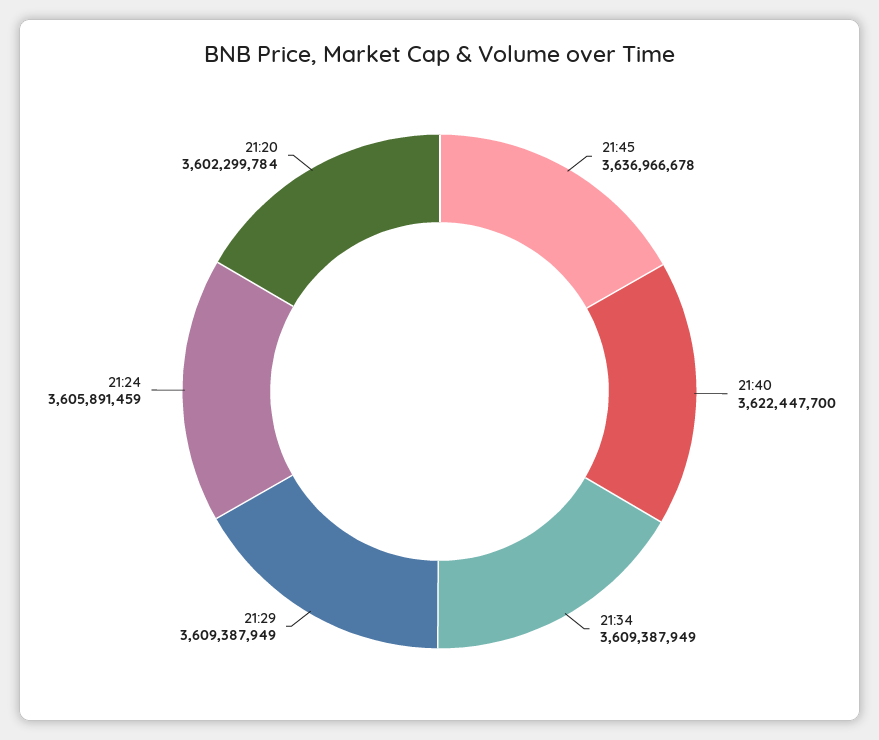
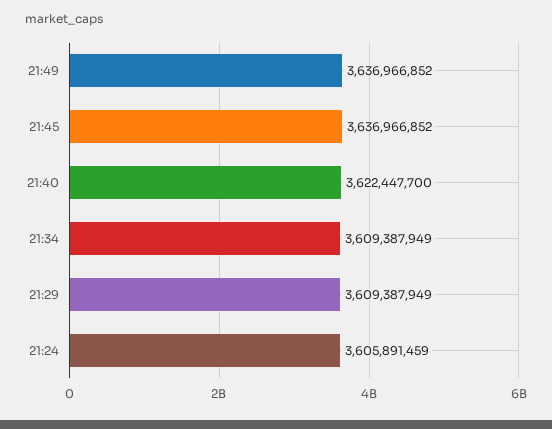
21:45: 3636966678 -> 3636966852
21:20: 3602299784 -> none
21:49: none -> 3636966852

